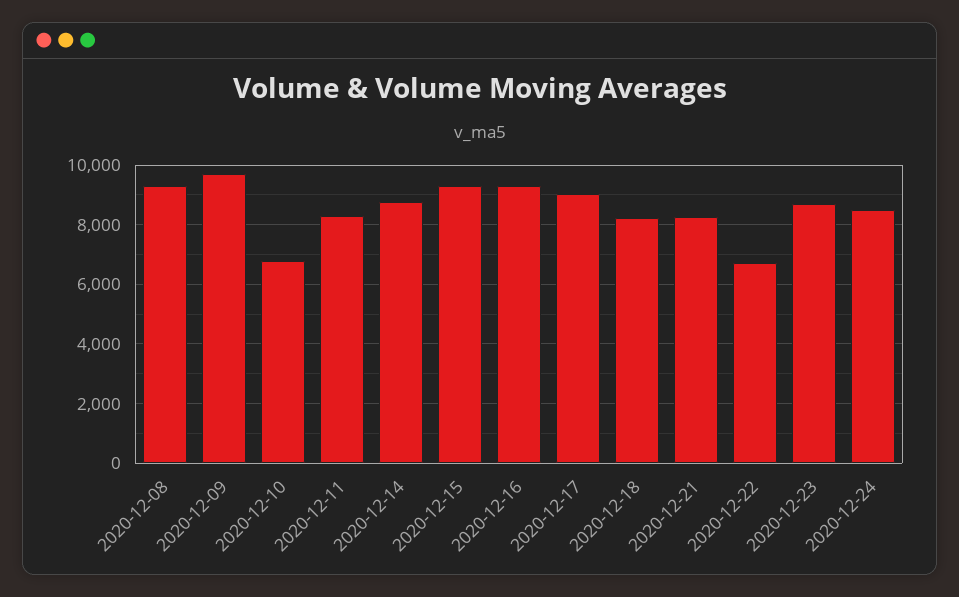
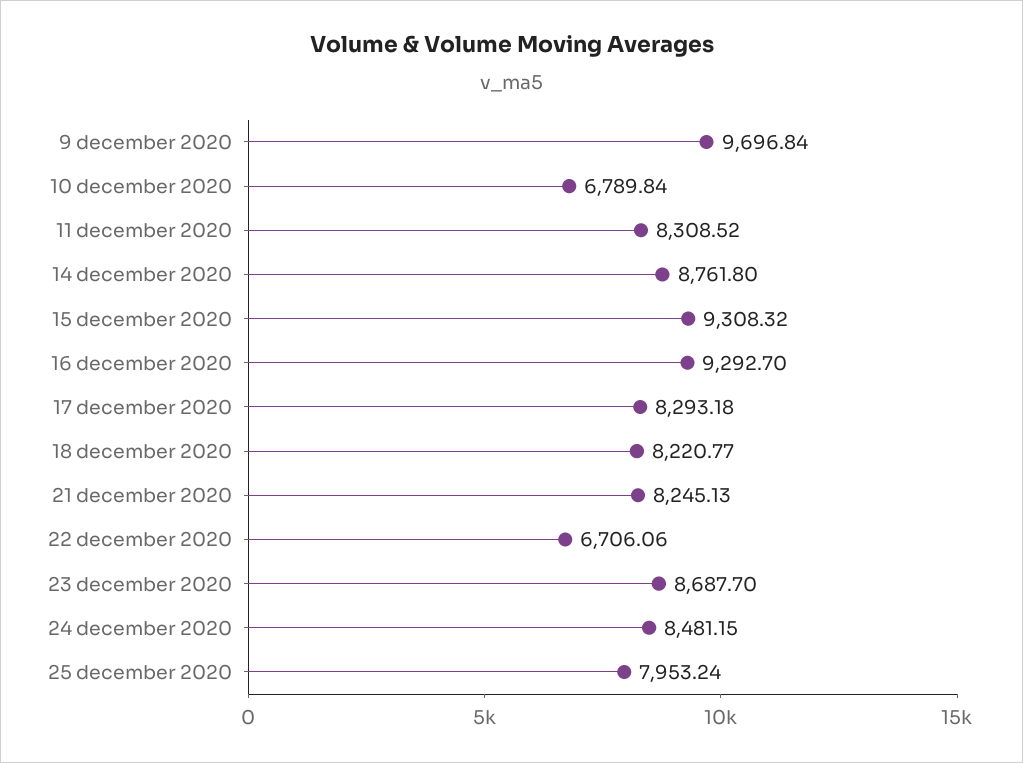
2020-12-08: 9250 -> none
2020-12-17: 9000 -> 8293.18
25 december 2020: none -> 7953.24

